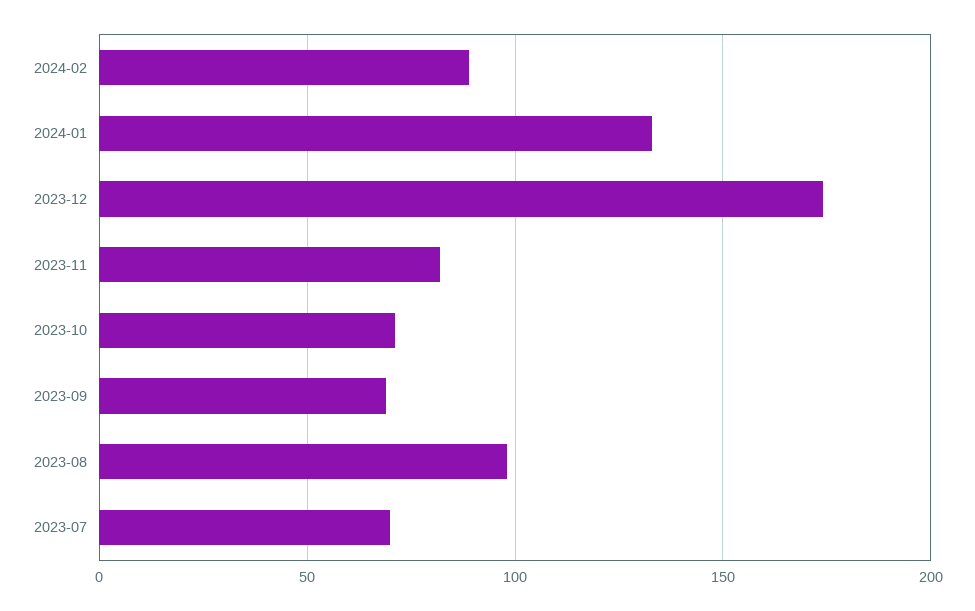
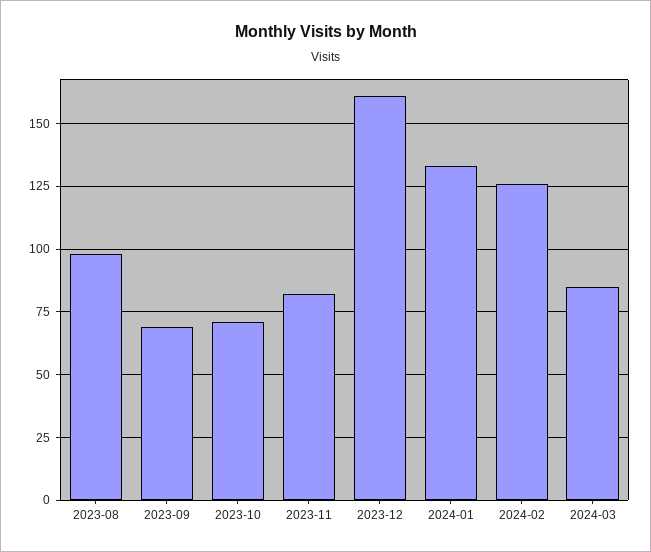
2024-02: 90 -> 125
2023-12: 175 -> 160
2023-07: 70 -> none
2024-03: none -> 85

